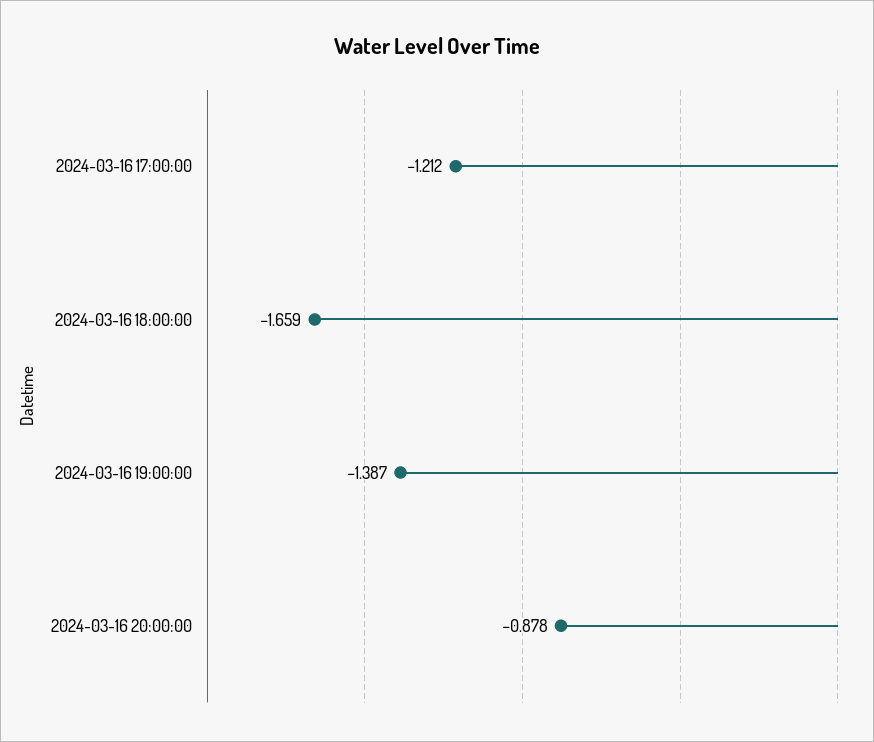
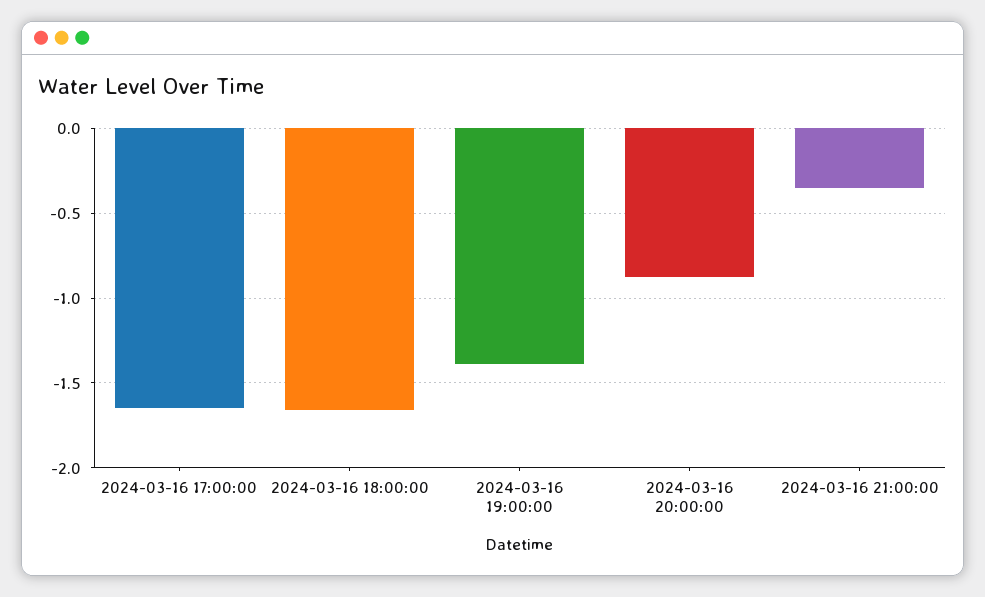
2024-03-16 17:00:00: -1.212 -> -1.65
2024-03-16 21:00:00: none -> -0.35

